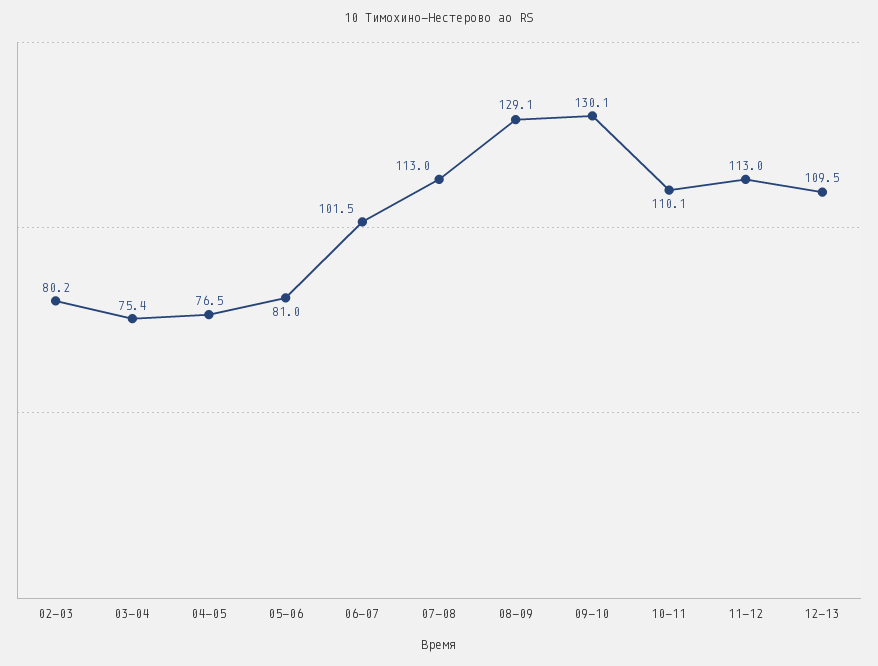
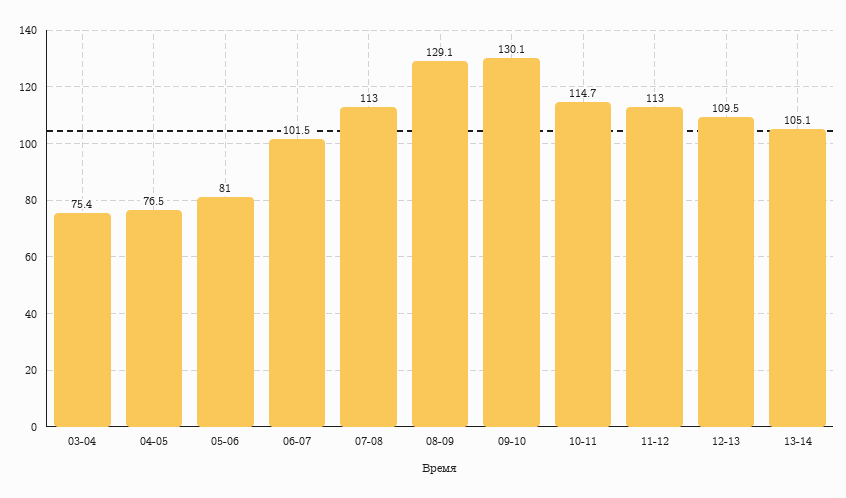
02-03: 80.2 -> none
10-11: 110.1 -> 114.7
13-14: none -> 105.1

